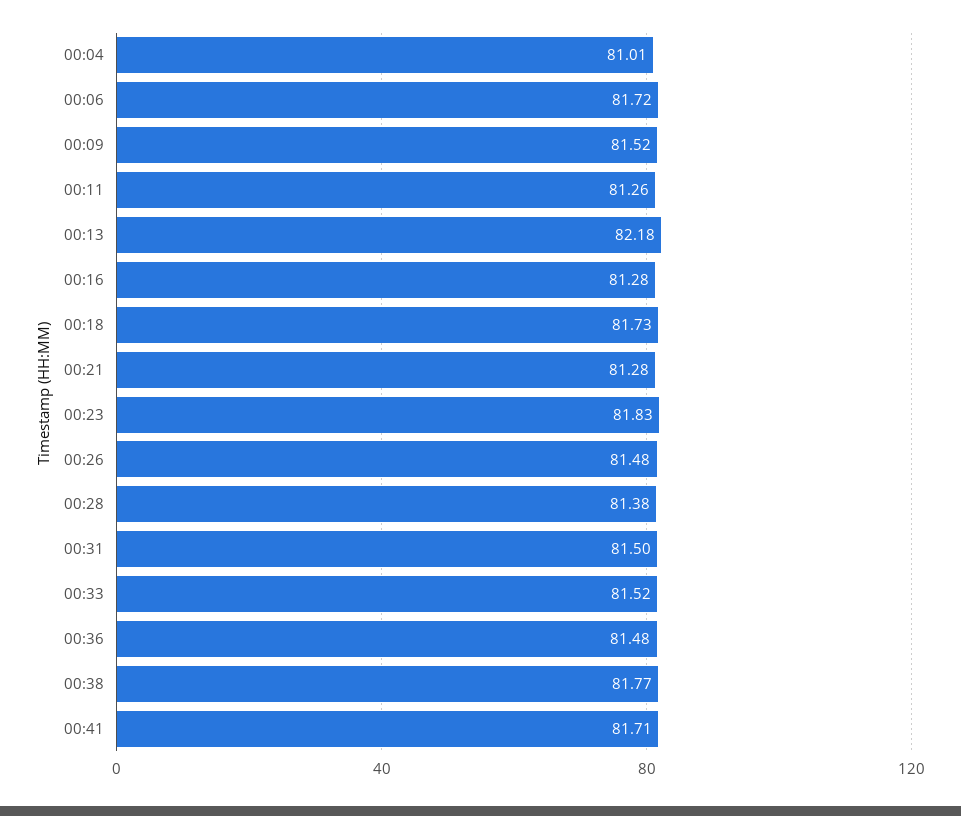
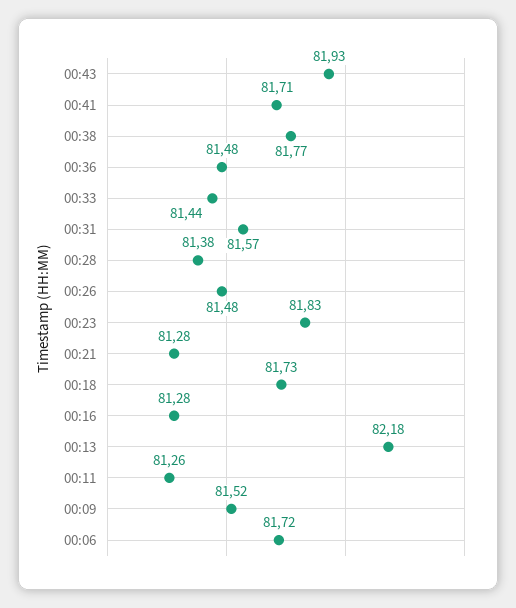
00:04: 81.01 -> none
00:31: 81.5 -> 81.57
00:33: 81.52 -> 81.44
00:43: none -> 81.93

